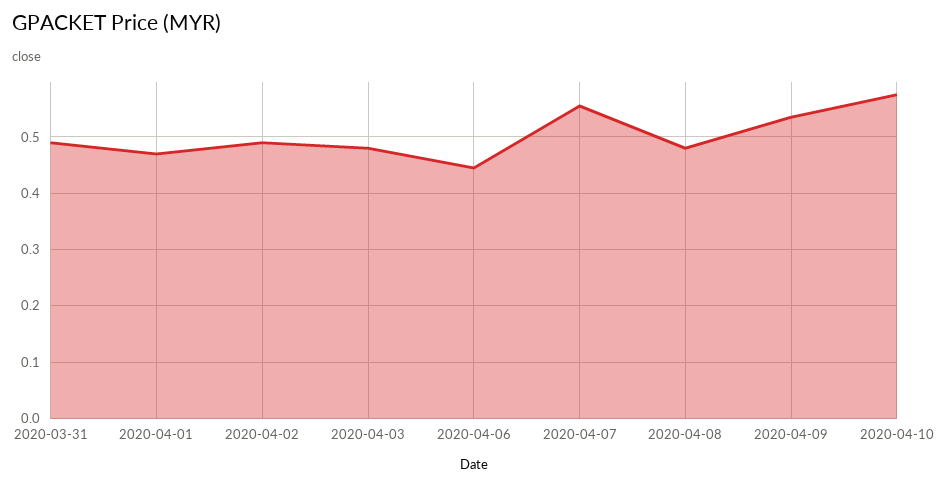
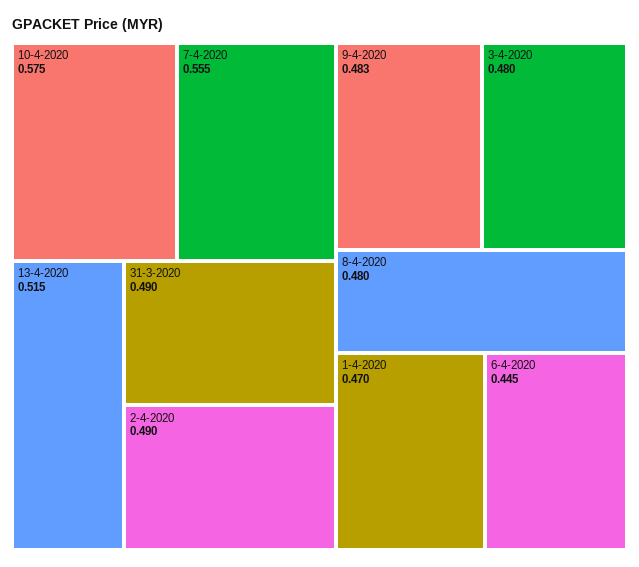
2020-04-09: 0.54 -> 0.483
13-4-2020: none -> 0.515

